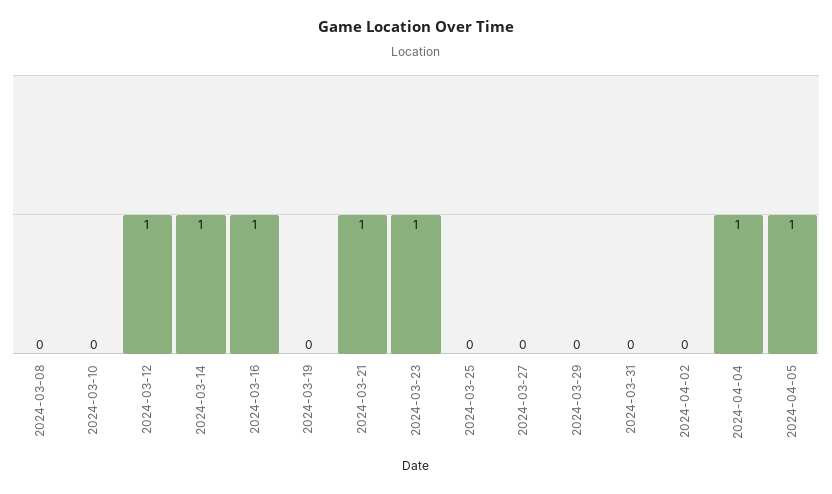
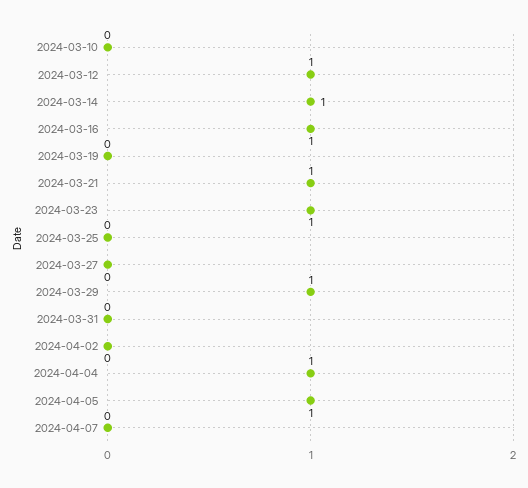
2024-03-08: 0 -> none
2024-03-29: 0 -> 1
2024-04-07: none -> 0

